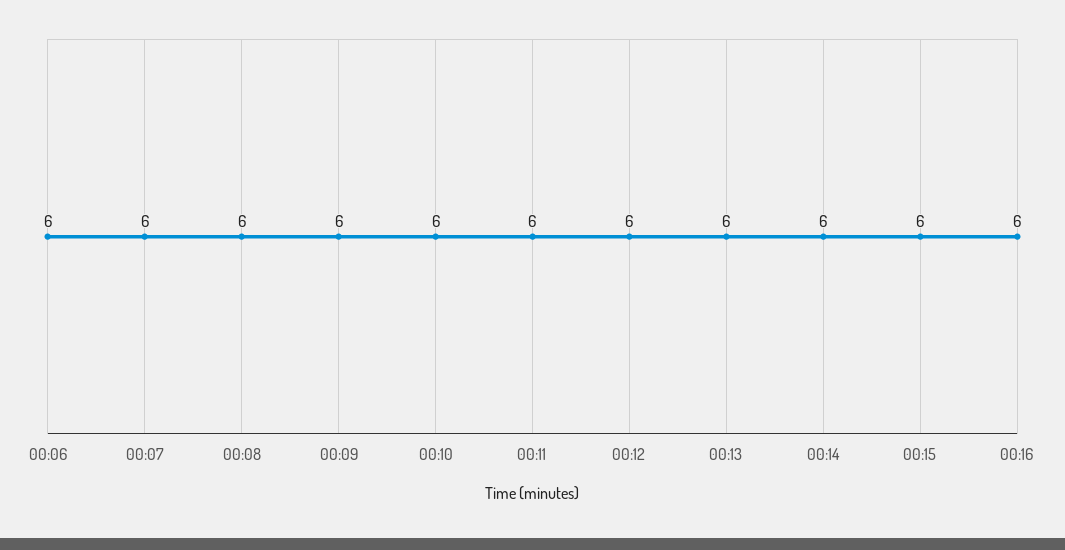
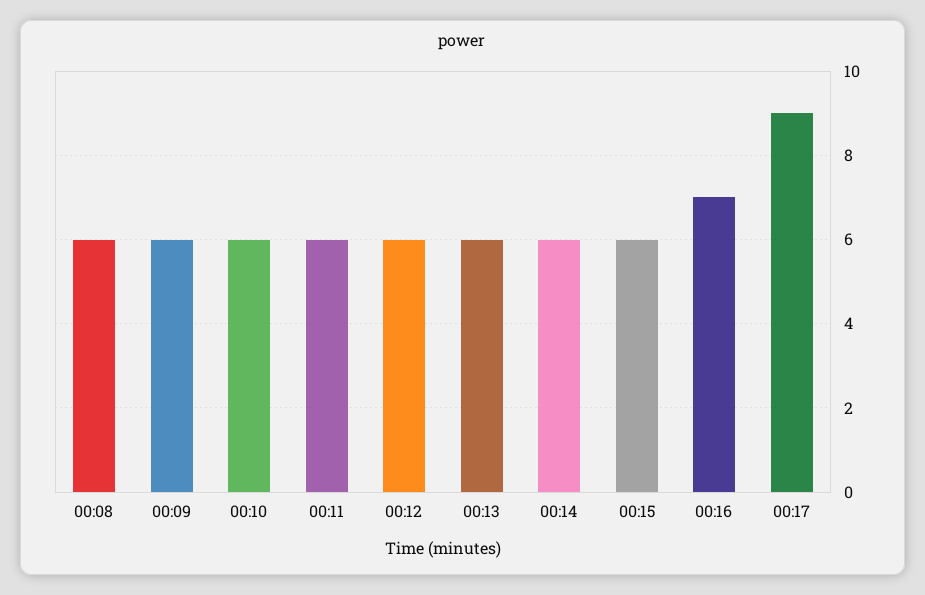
00:06: 6 -> none
00:07: 6 -> none
00:16: 6 -> 7
00:17: none -> 9

